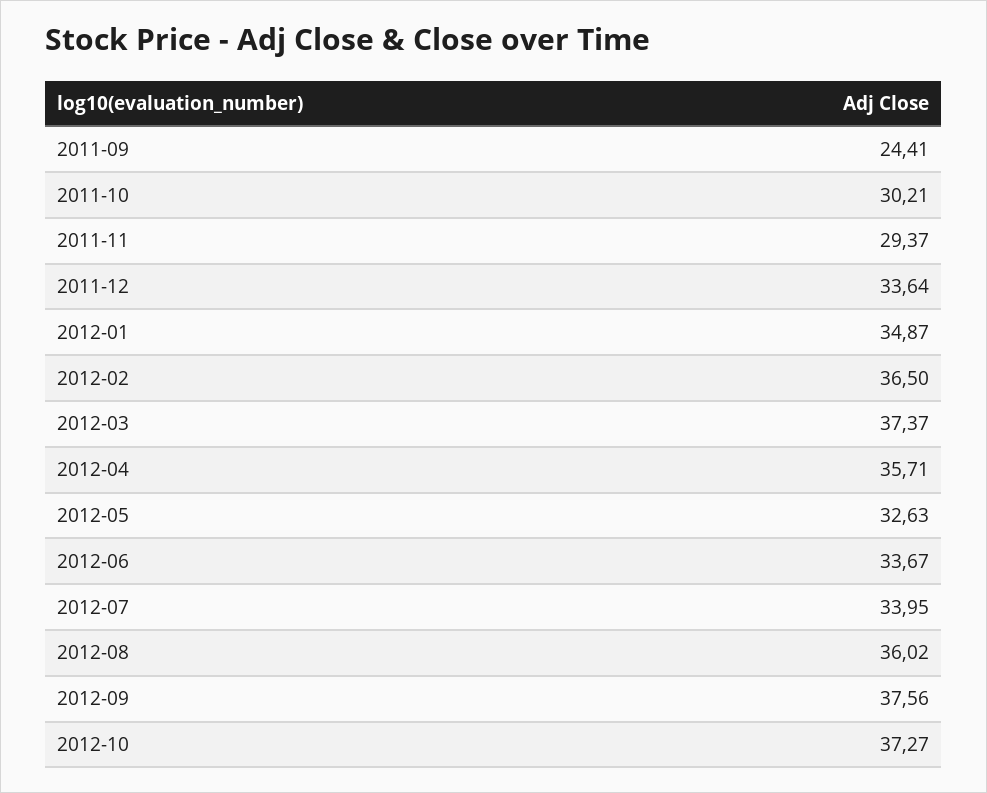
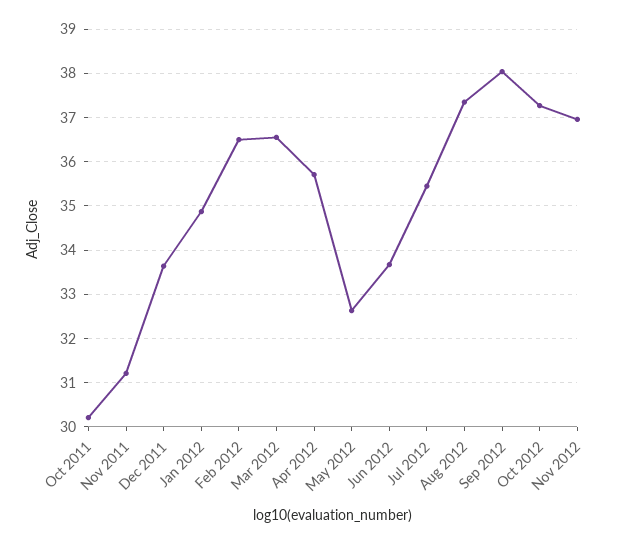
2011-09: 24.41 -> none
2011-11: 29.37 -> 31.2
2012-03: 37.37 -> 36.6
2012-07: 33.95 -> 35.4
2012-08: 36.02 -> 37.4
2012-09: 37.56 -> 38
Nov 2012: none -> 37

